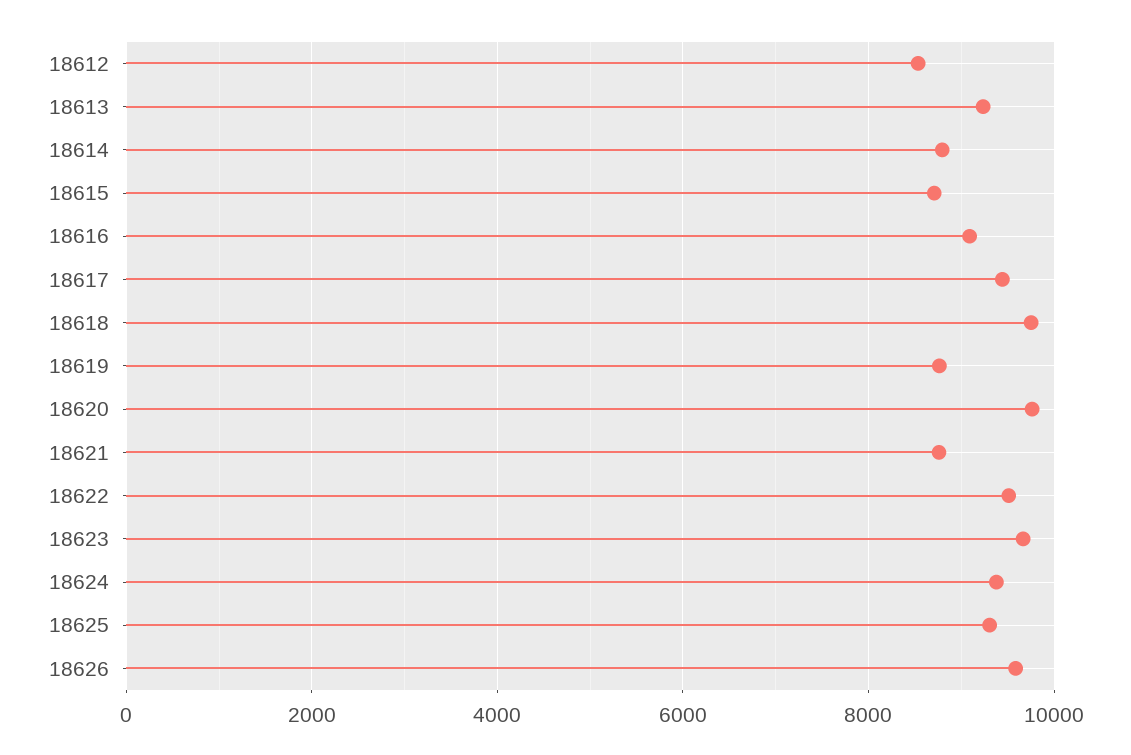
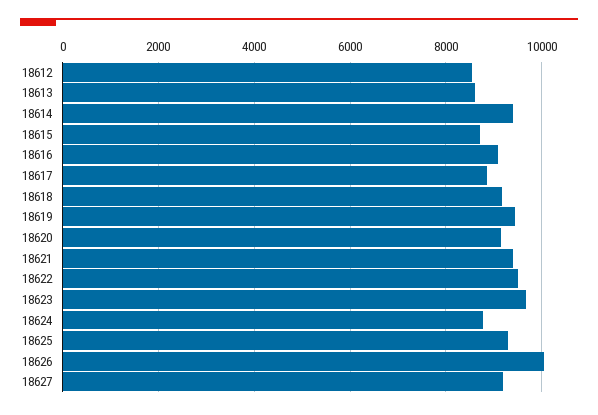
18613: 9200 -> 8600
18614: 8800 -> 9400
18617: 9400 -> 8800
18618: 9800 -> 9200
18619: 8800 -> 9400
18620: 9800 -> 9200
18621: 8800 -> 9400
18624: 9400 -> 8800
18626: 9600 -> 10000
18627: none -> 9200

